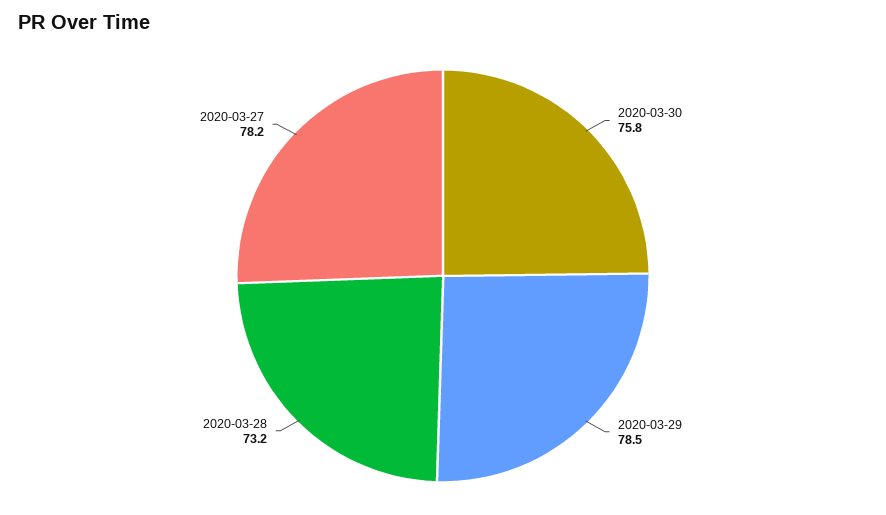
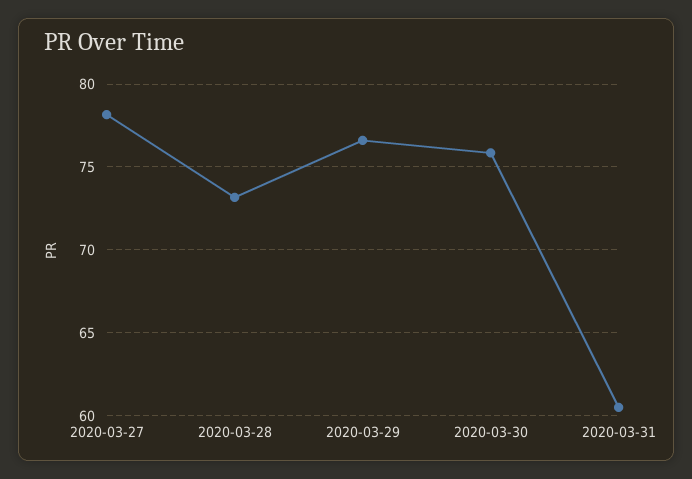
2020-03-29: 78.5 -> 76.5
2020-03-31: none -> 60.5

